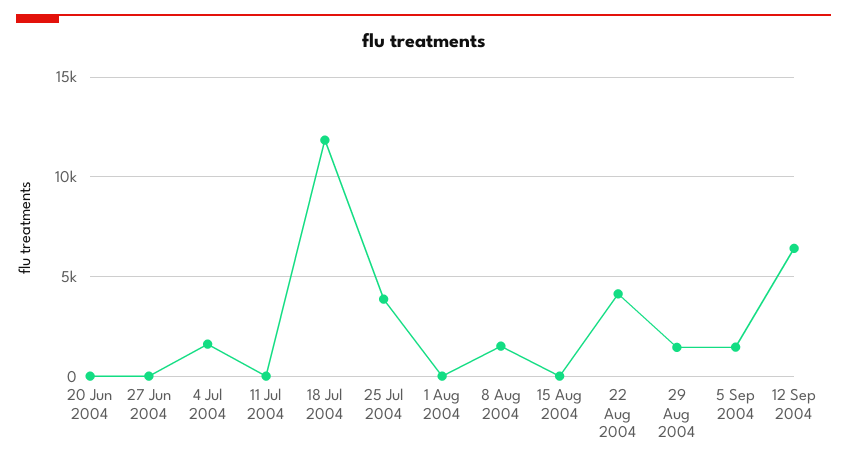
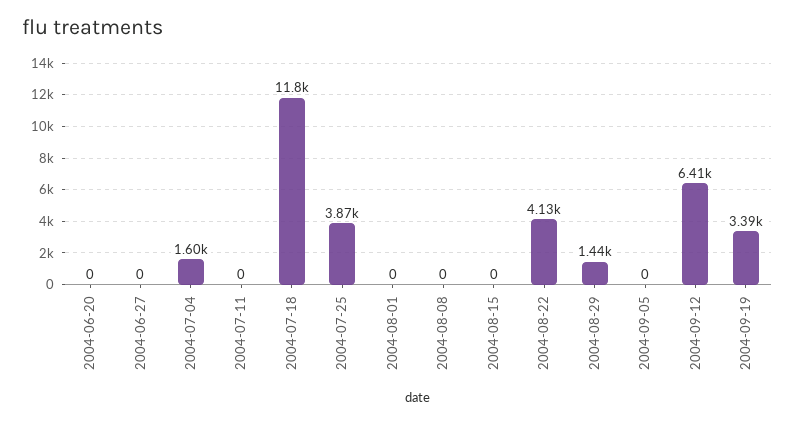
8 Aug 2004: 1500 -> 0
5 Sep 2004: 1500 -> 0
2004-09-19: none -> 3390

